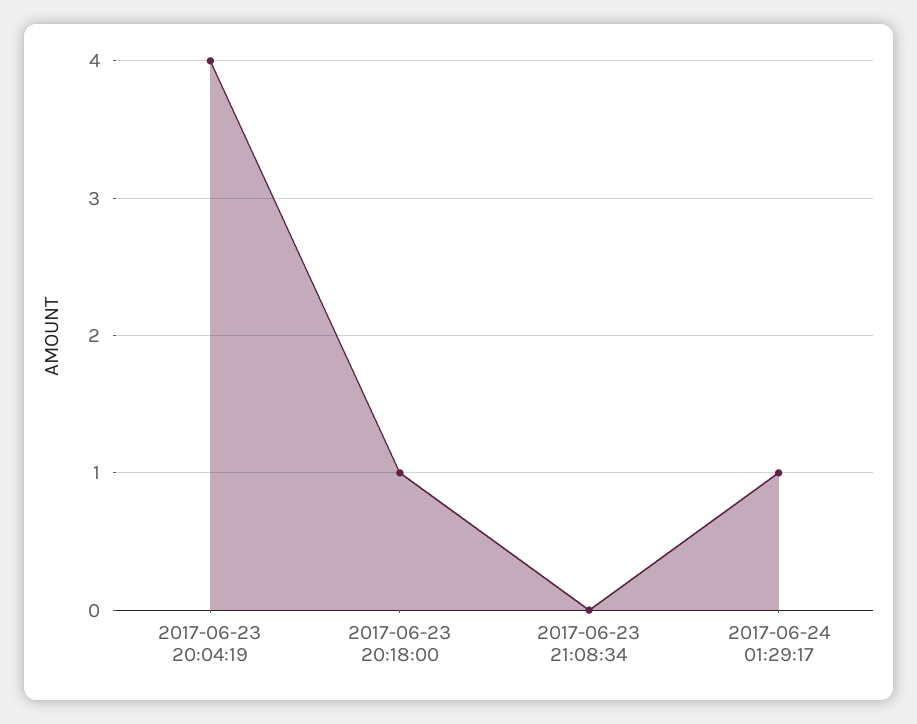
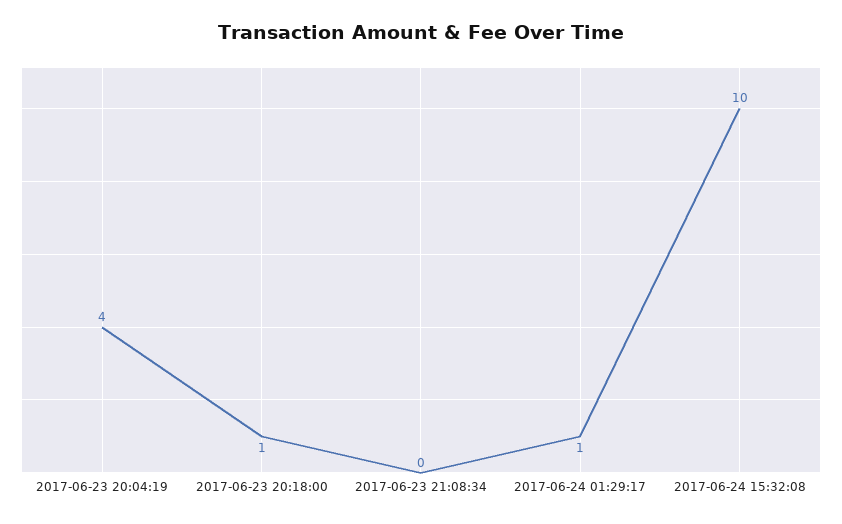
2017-06-24 15:32:08: none -> 10

